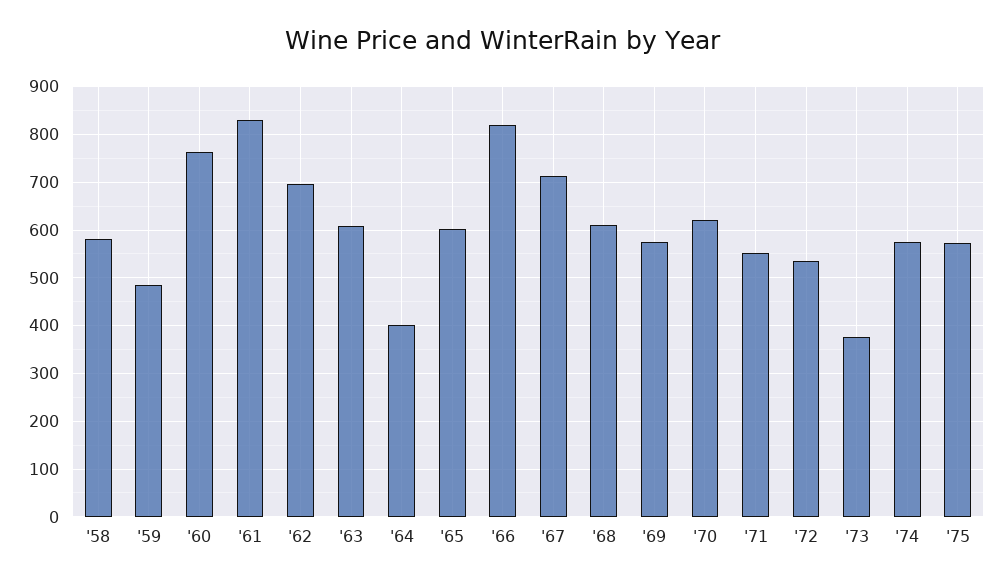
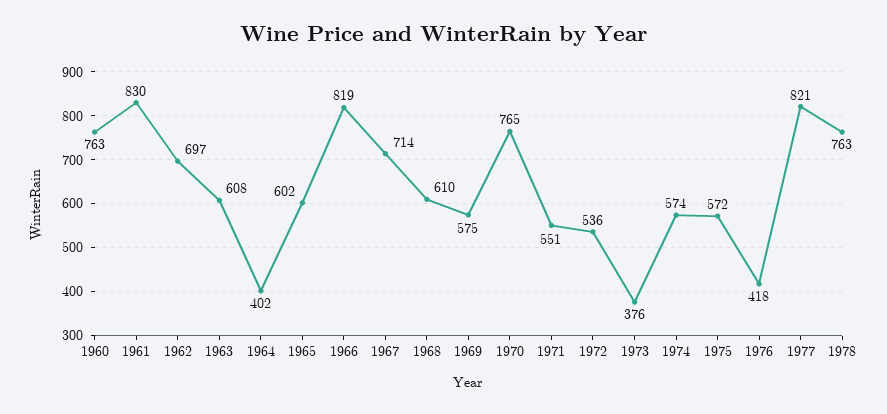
'58: 580 -> none
'59: 480 -> none
'70: 620 -> 765
1976: none -> 418
1977: none -> 821
1978: none -> 763

